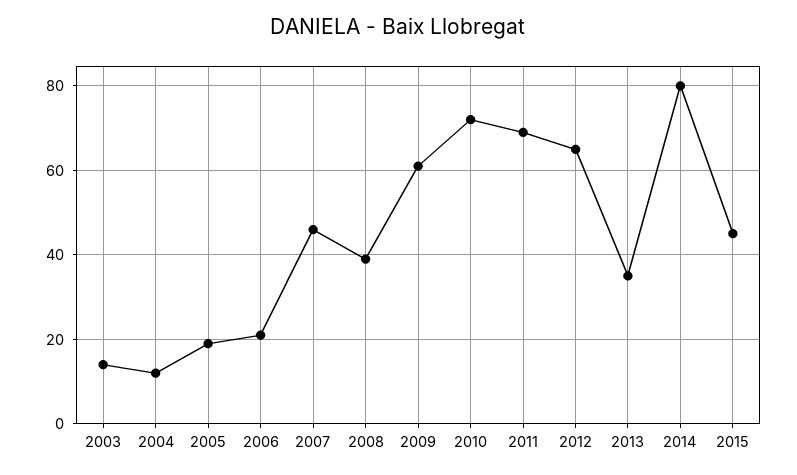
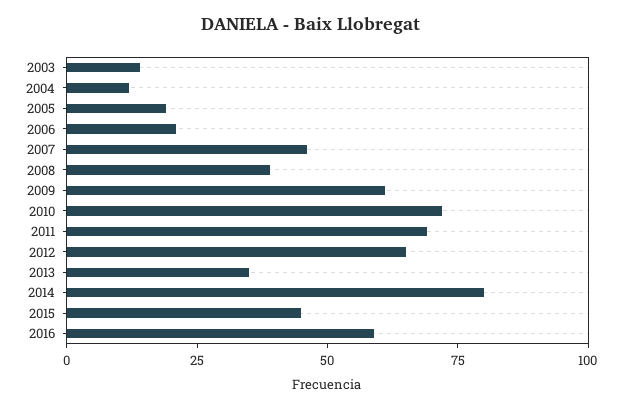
2016: none -> 60

